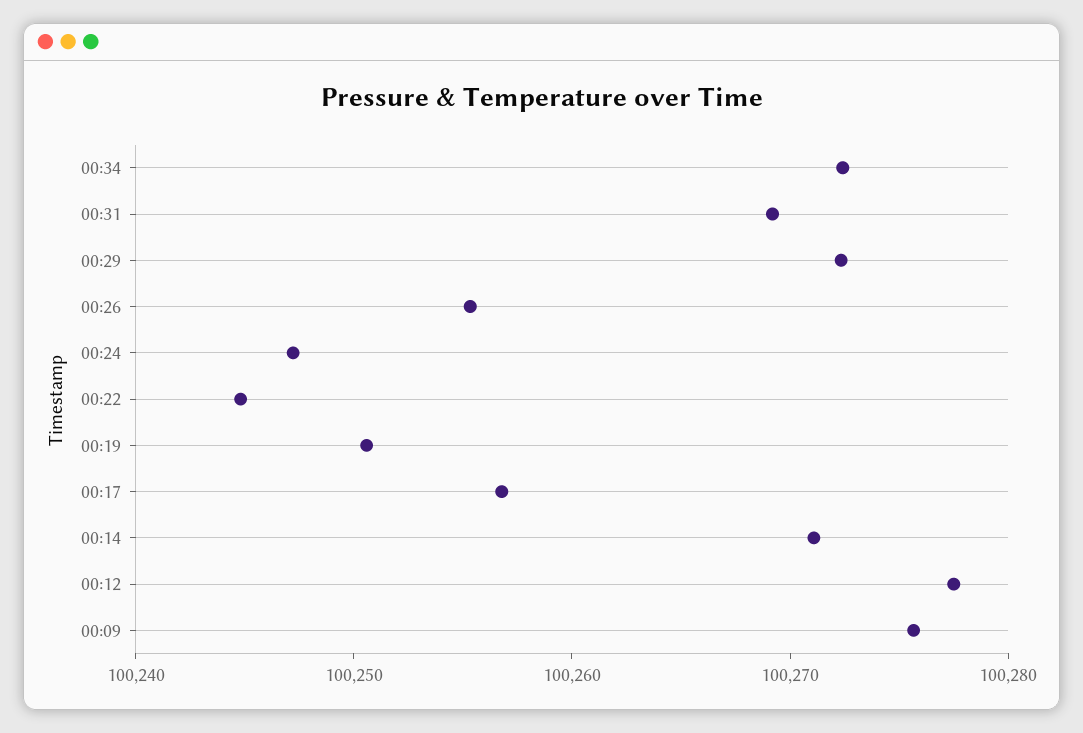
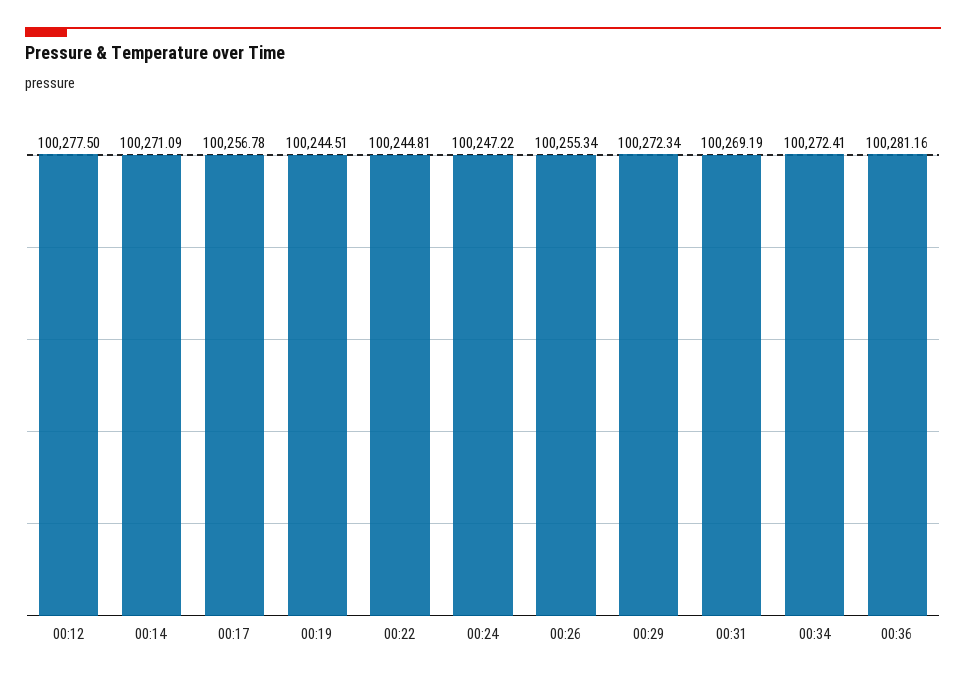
00:19: 100250 -> 100244.51
00:09: 100276 -> none
00:36: none -> 100281.16

